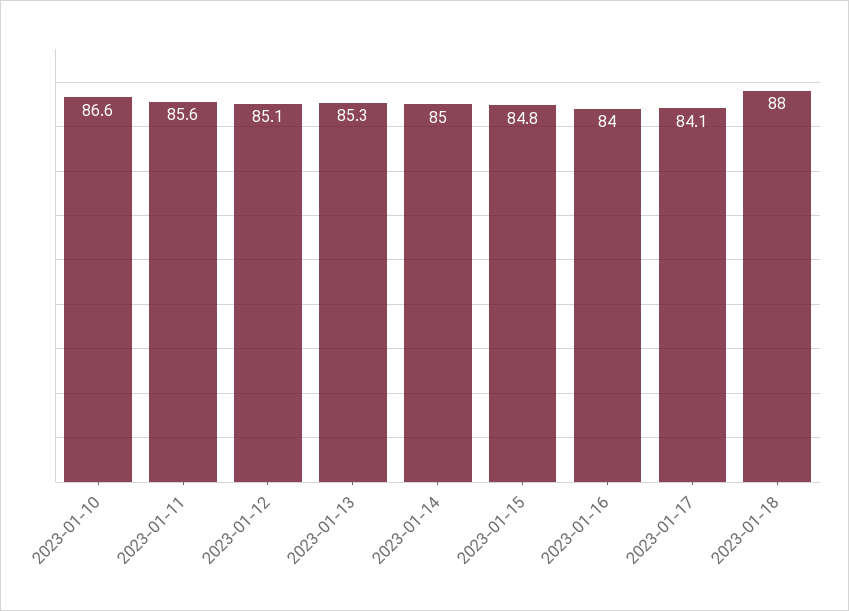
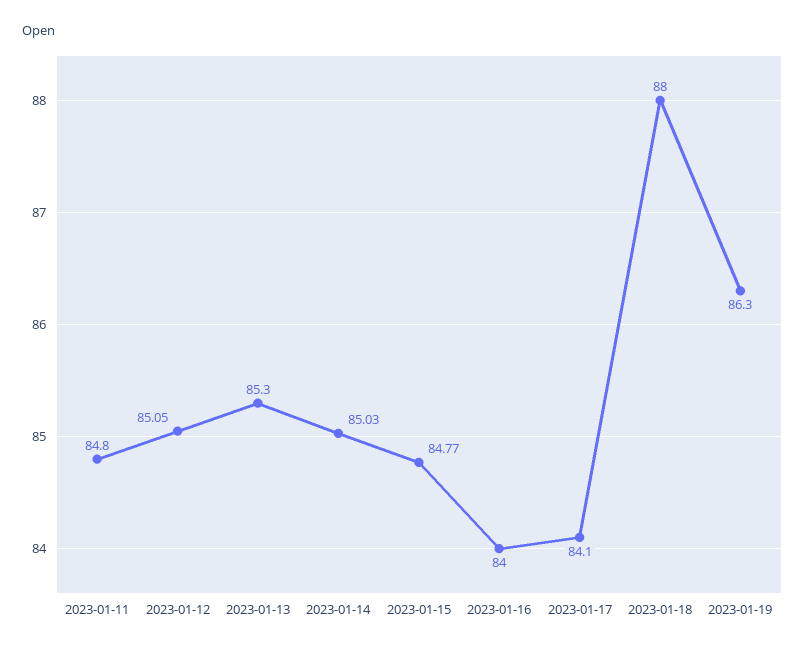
2023-01-10: 86.6 -> none
2023-01-11: 85.6 -> 84.8
2023-01-19: none -> 86.3

